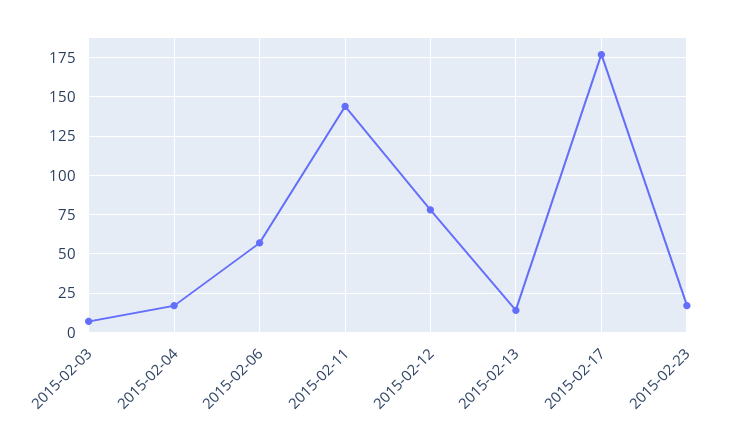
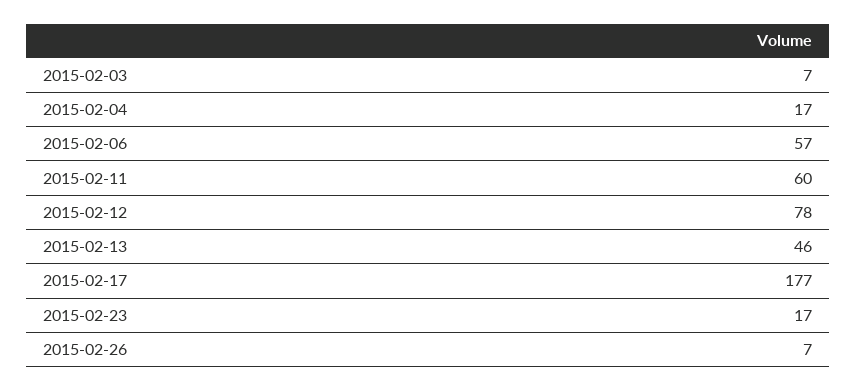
2015-02-11: 145 -> 60
2015-02-13: 15 -> 46
2015-02-26: none -> 7

